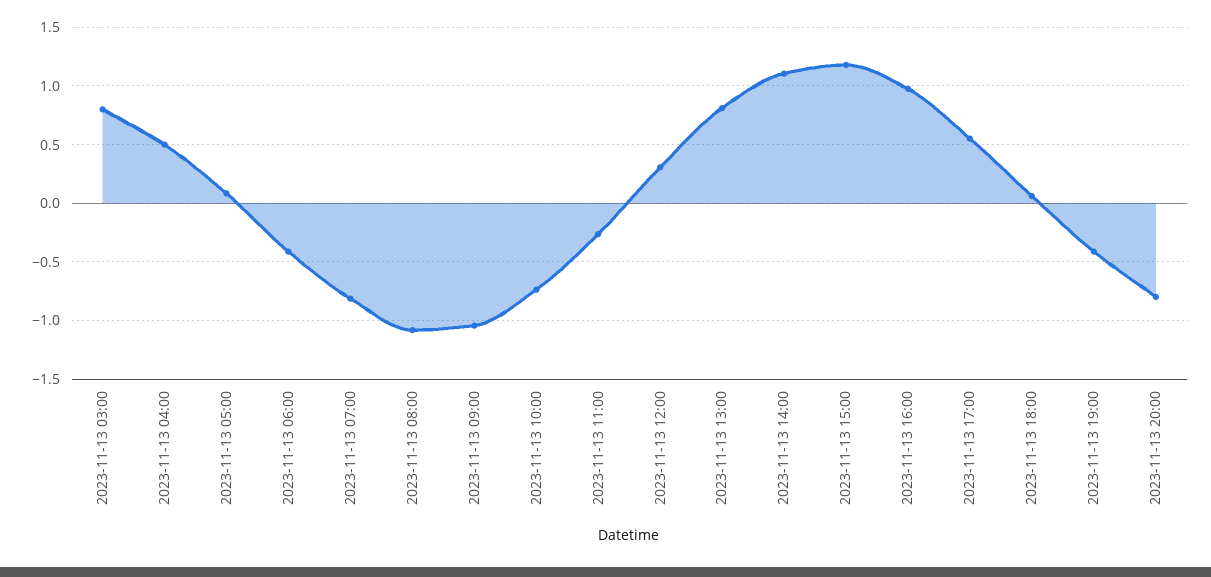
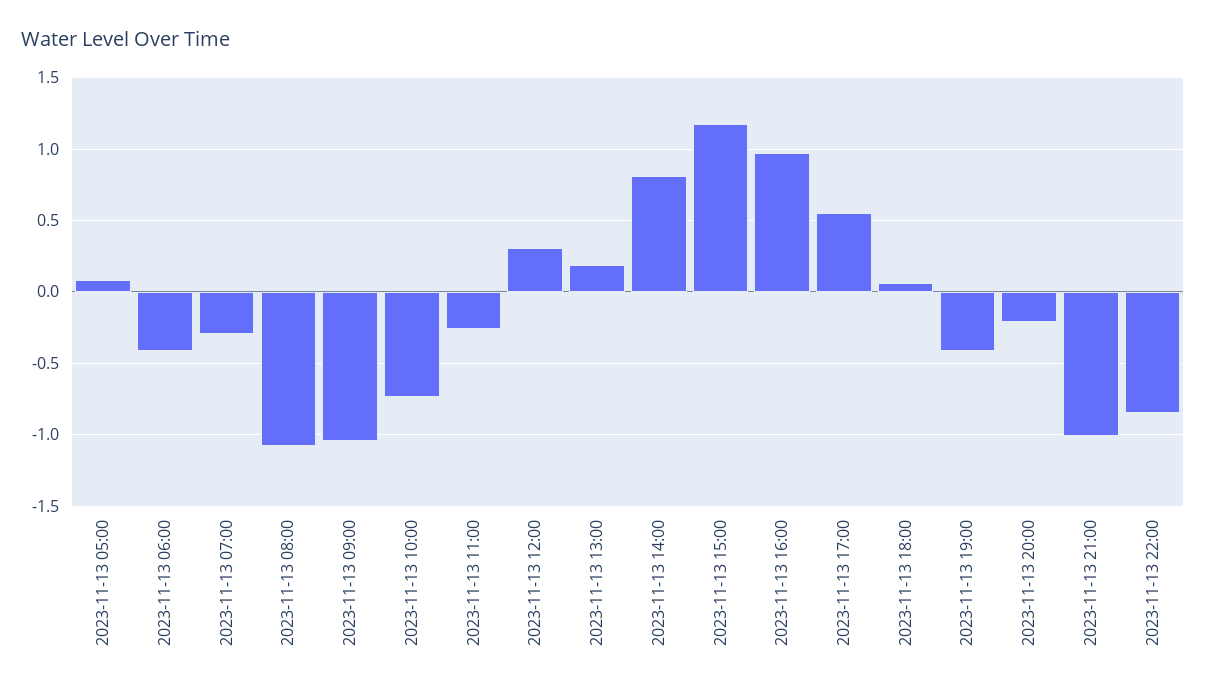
2023-11-13 03:00: 0.8 -> none
2023-11-13 04:00: 0.5 -> none
2023-11-13 07:00: -0.8 -> -0.3
2023-11-13 13:00: 0.8 -> 0.2
2023-11-13 14:00: 1.1 -> 0.8
2023-11-13 20:00: -0.8 -> -0.2
2023-11-13 21:00: none -> -1
2023-11-13 22:00: none -> -0.85

